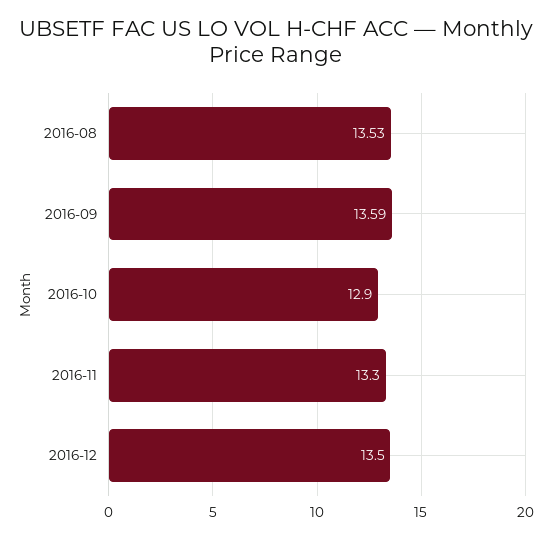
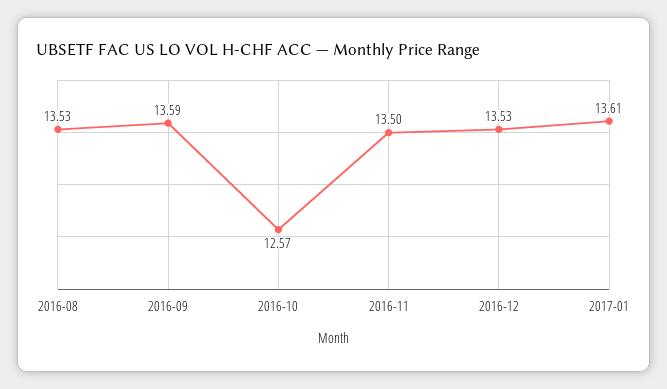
2016-10: 12.9 -> 12.57
2016-11: 13.3 -> 13.5
2016-12: 13.5 -> 13.53
2017-01: none -> 13.61

